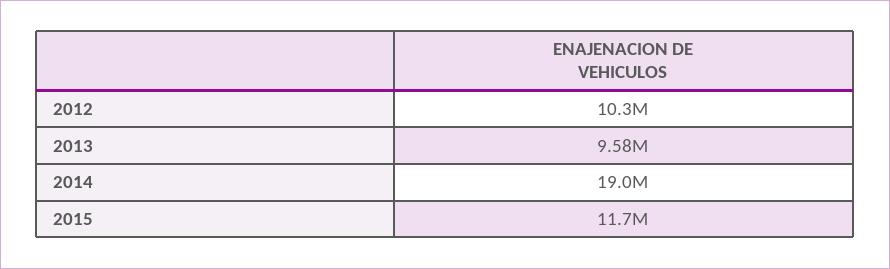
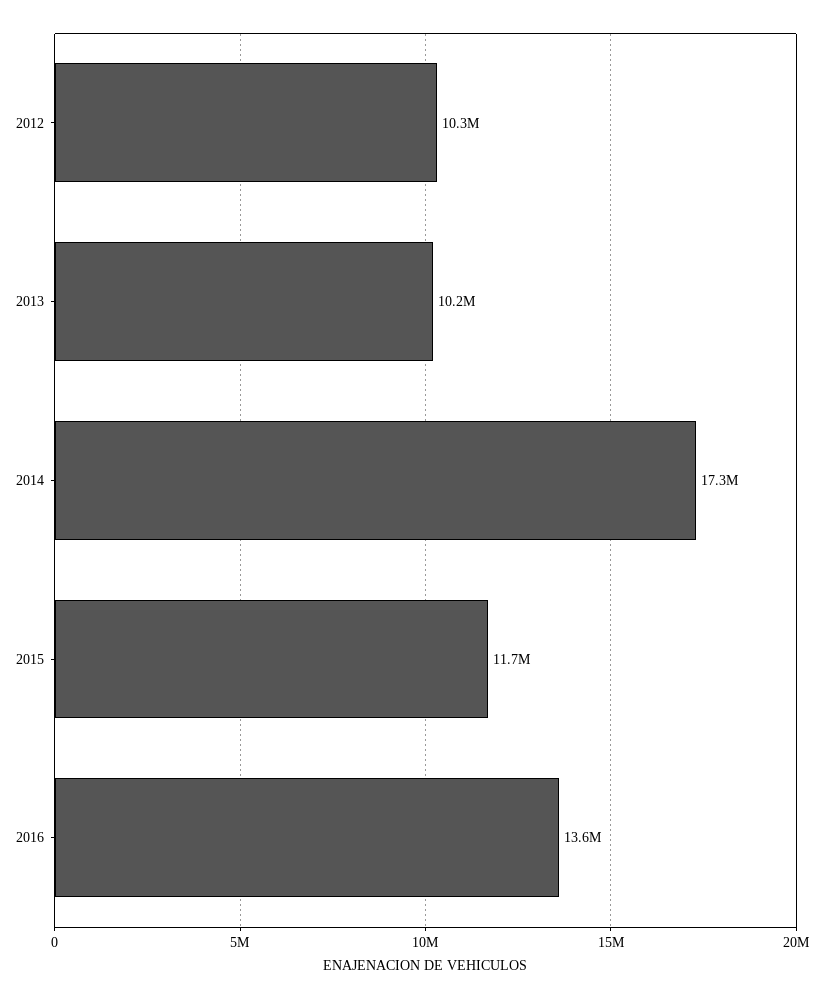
2013: 9580000 -> 10200000
2014: 19000000 -> 17300000
2016: none -> 13600000

